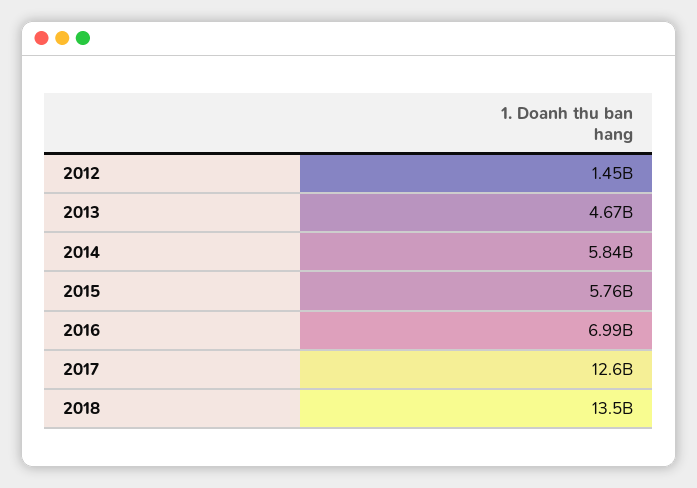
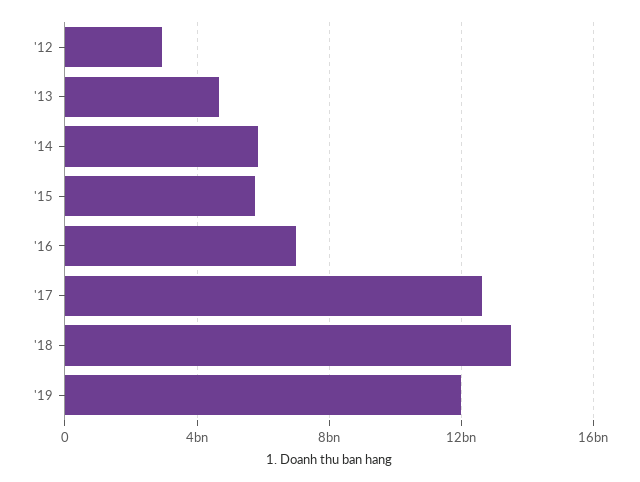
2012: 1450000000 -> 3000000000
'19: none -> 12000000000

